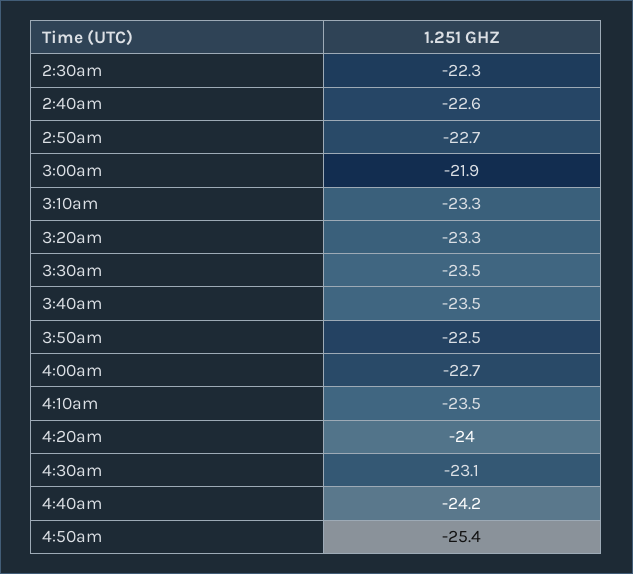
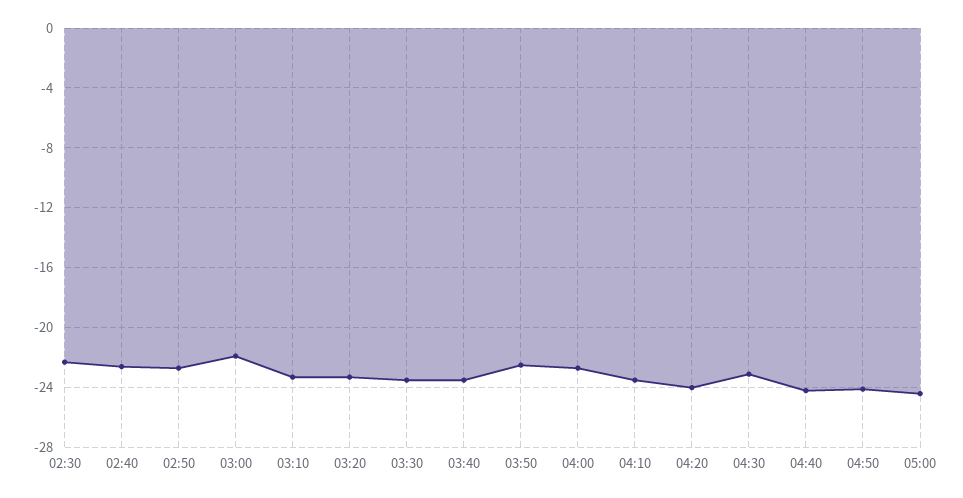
4:50am: -25.4 -> -24
05:00: none -> -24.5

